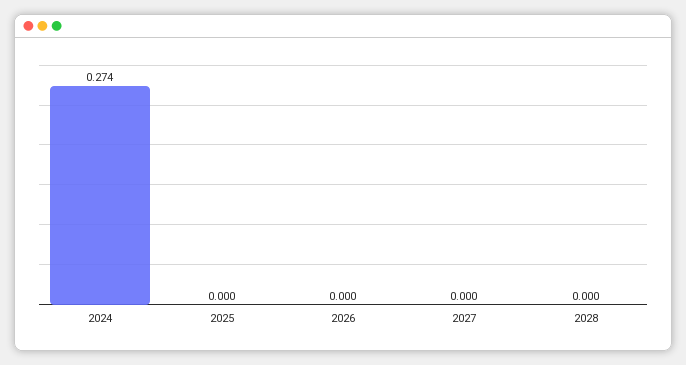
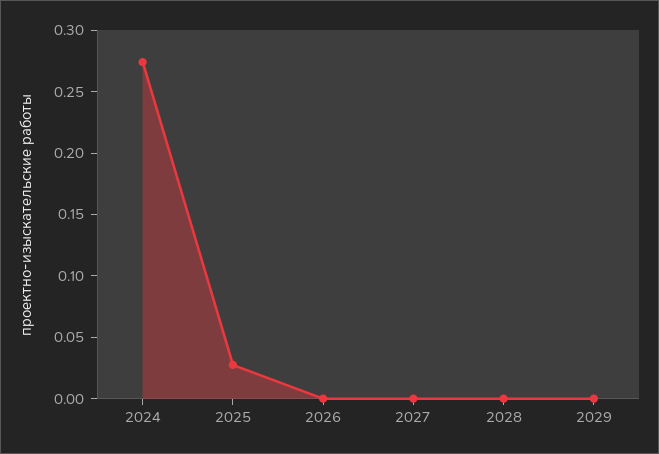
2025: 0 -> 0.03
2029: none -> 0

